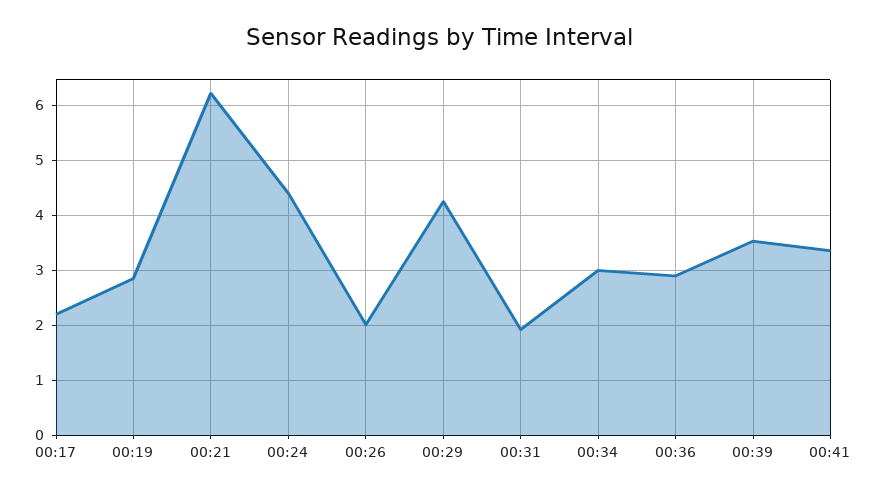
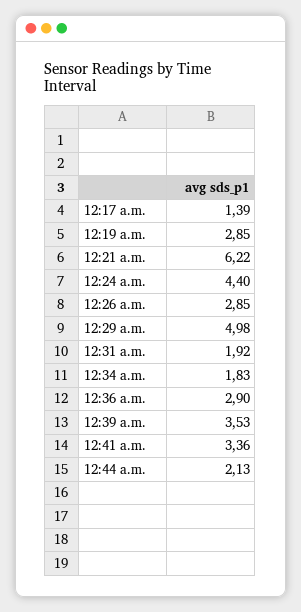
00:17: 2.2 -> 1.39
00:26: 2 -> 2.85
00:29: 4.2 -> 4.98
00:34: 3 -> 1.83
12:44 a.m.: none -> 2.13

